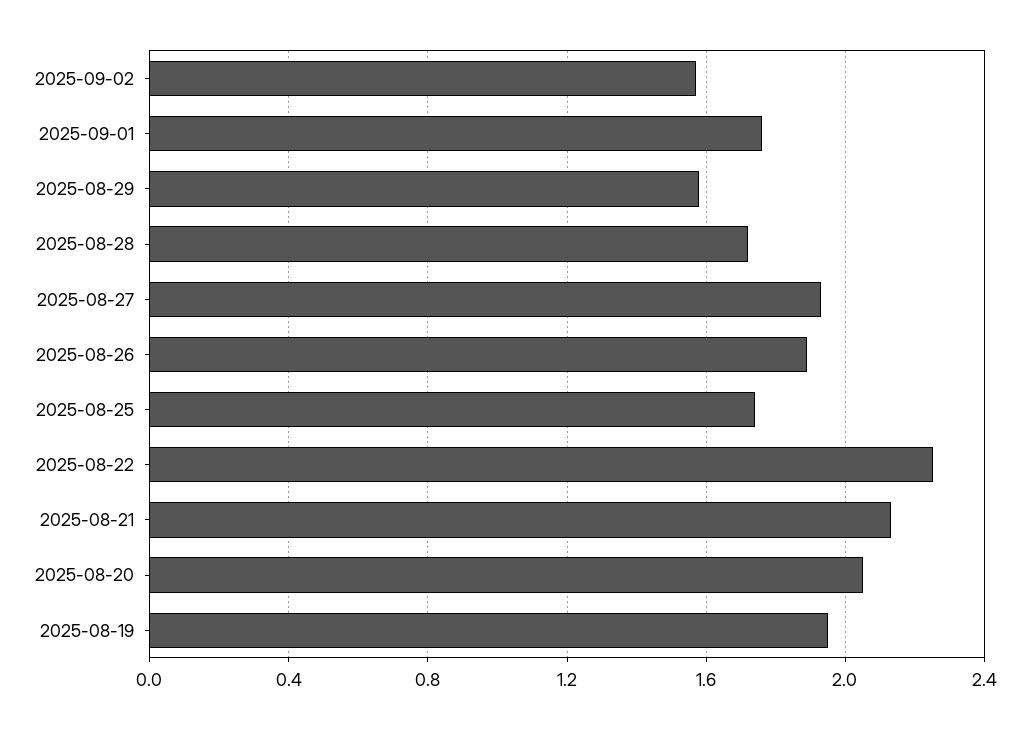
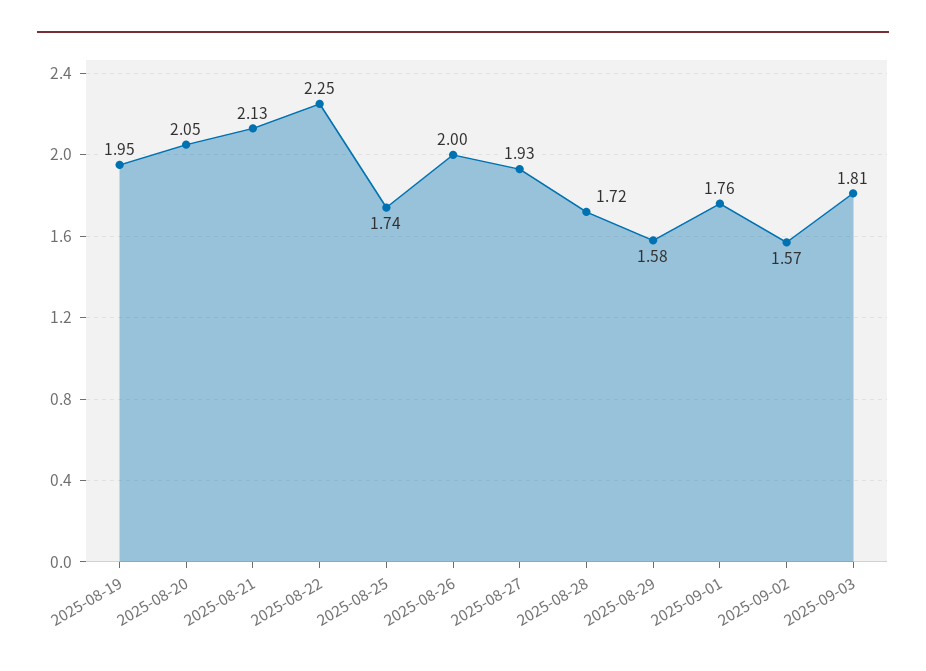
2025-08-26: 1.9 -> 2
2025-09-03: none -> 1.81

